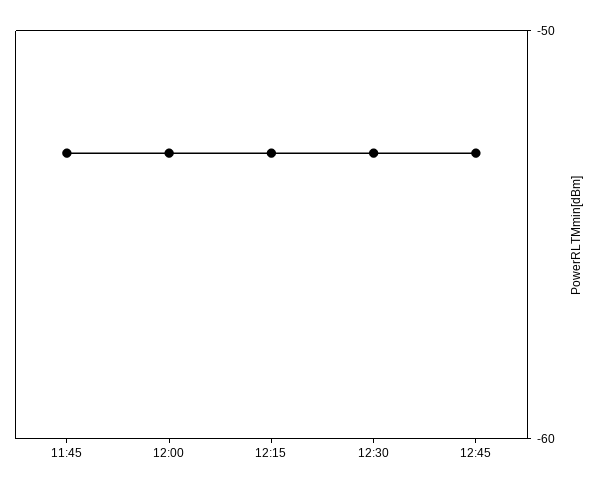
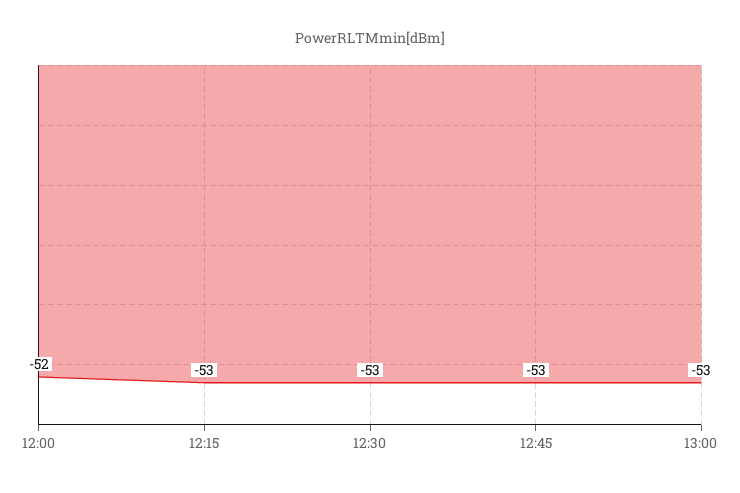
11:45: -53 -> none
12:00: -53 -> -52
13:00: none -> -53

